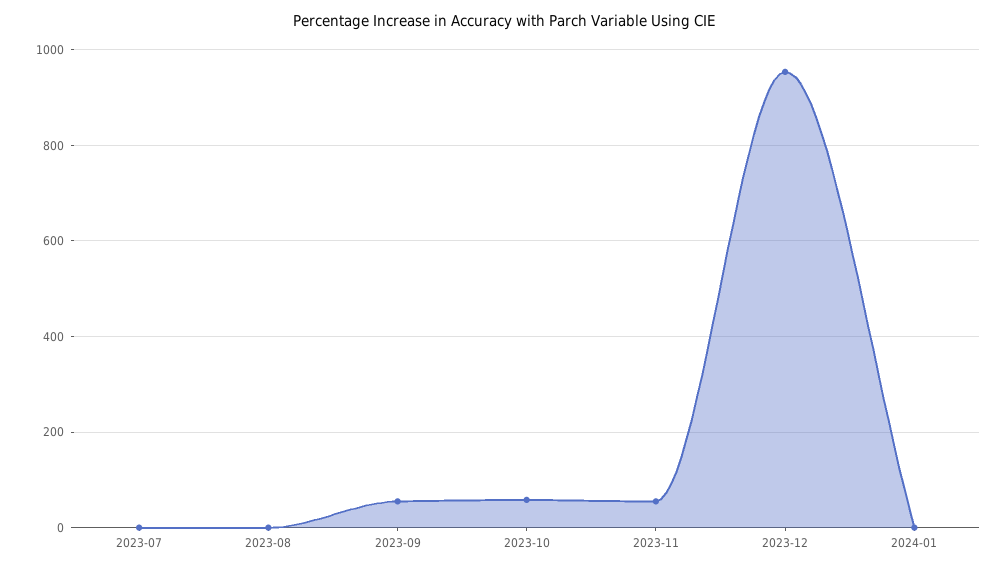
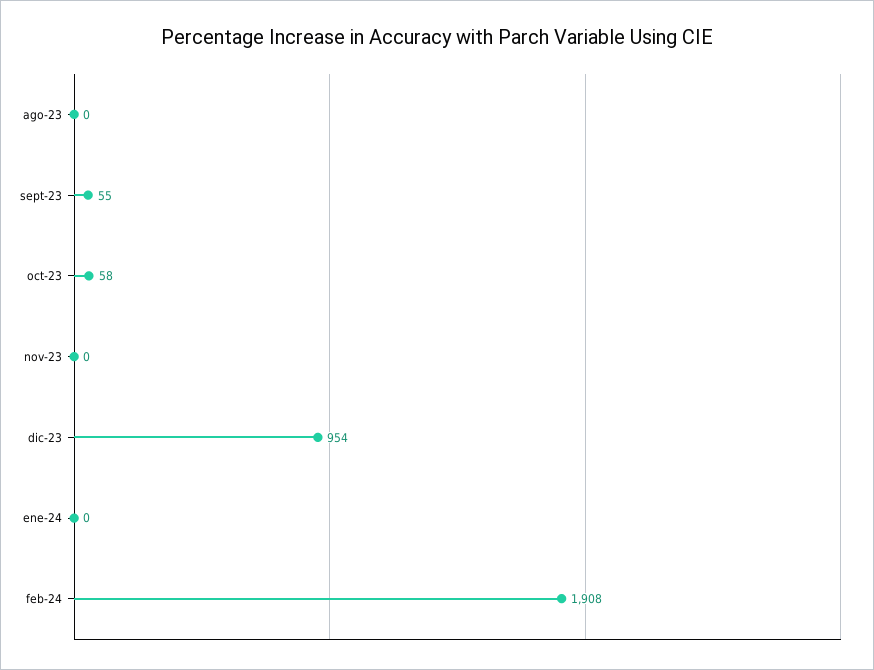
2023-07: 0 -> none
2023-11: 60 -> 0
feb-24: none -> 1908

